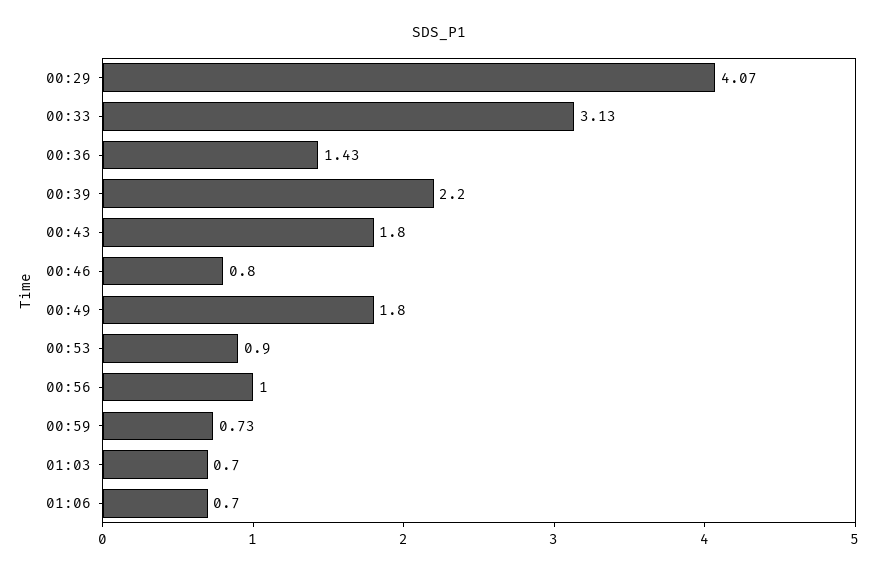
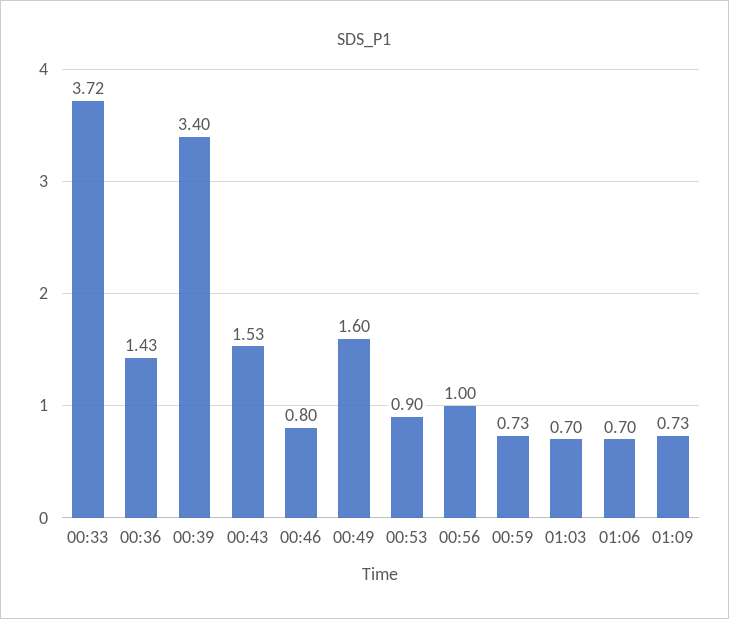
00:29: 4.07 -> none
00:33: 3.13 -> 3.72
00:39: 2.2 -> 3.4
00:43: 1.8 -> 1.53
00:49: 1.8 -> 1.6
01:09: none -> 0.73

